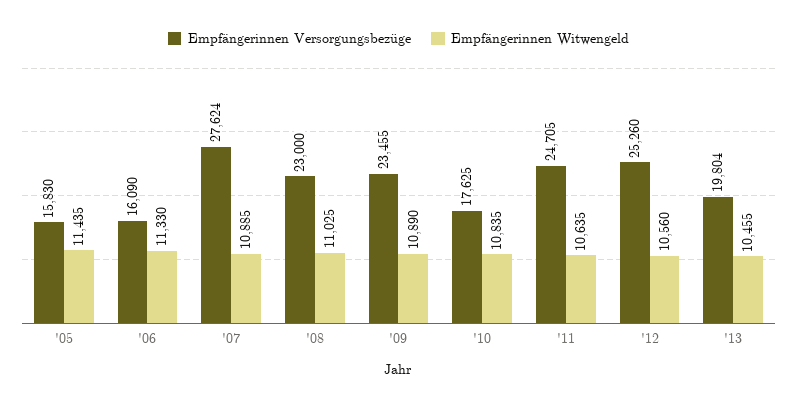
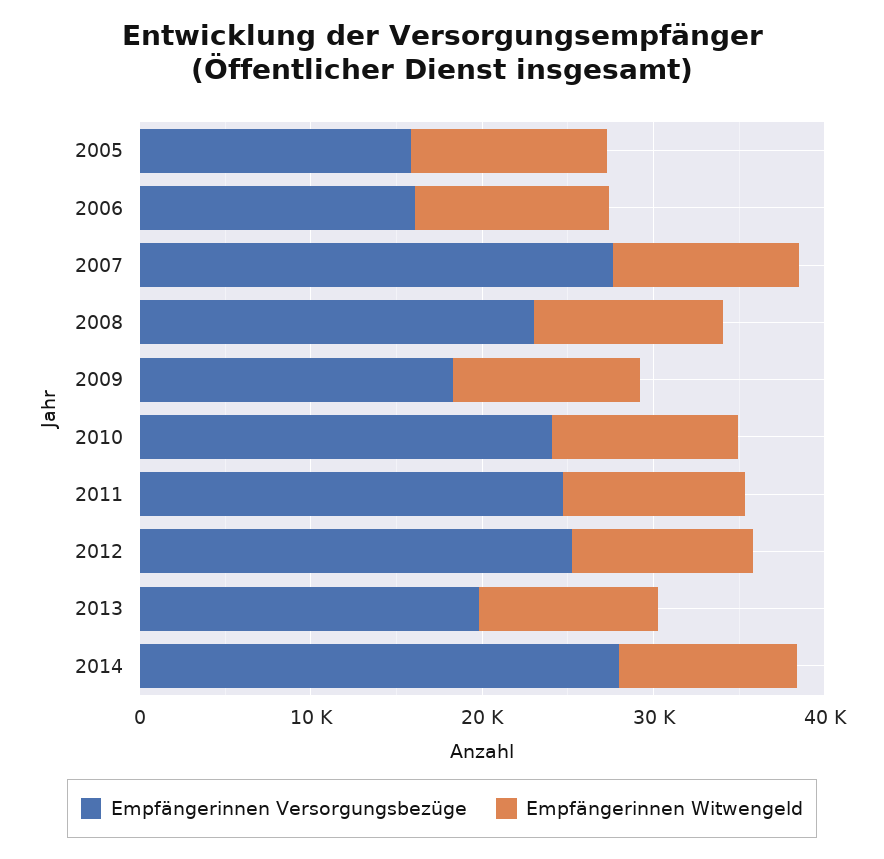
Empfängerinnen Versorgungsbezüge, '09: 23455 -> 18000
Empfängerinnen Versorgungsbezüge, '10: 17625 -> 24000
Empfängerinnen Versorgungsbezüge, 2014: none -> 28000
Empfängerinnen Witwengeld, 2014: none -> 10000

